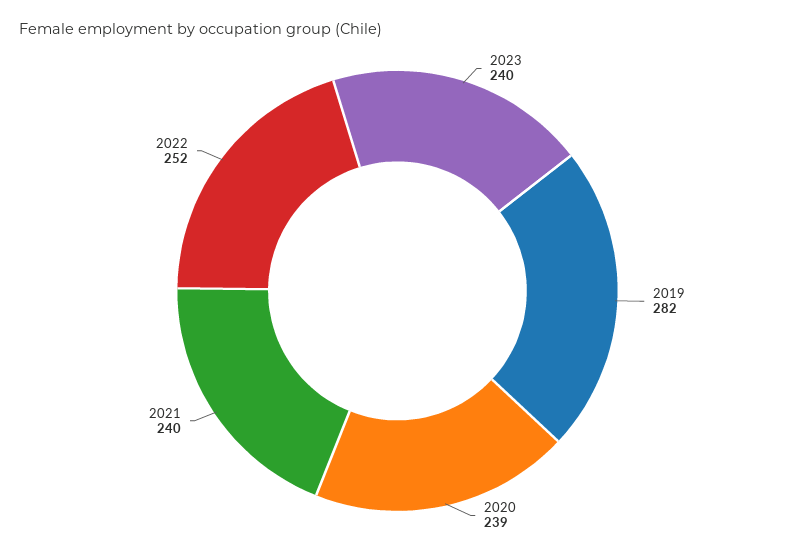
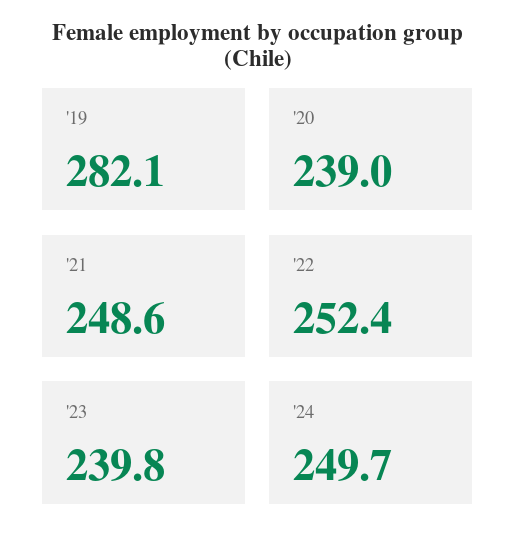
2021: 240 -> 248.6
'24: none -> 249.7

